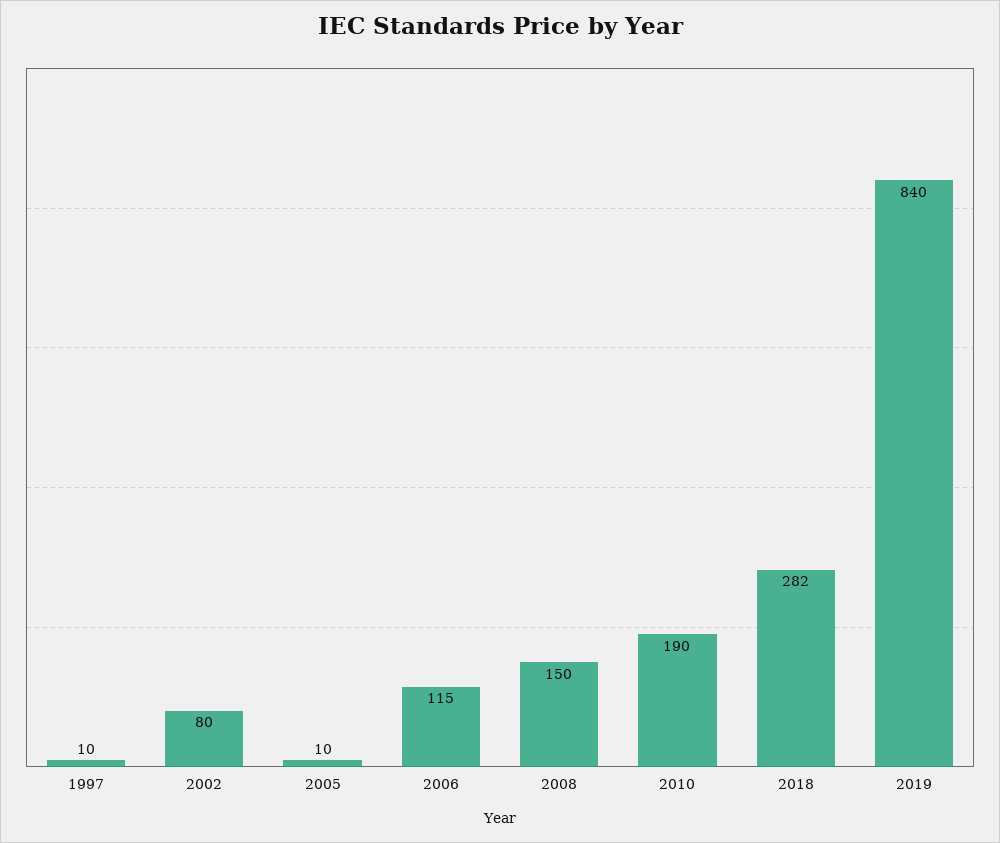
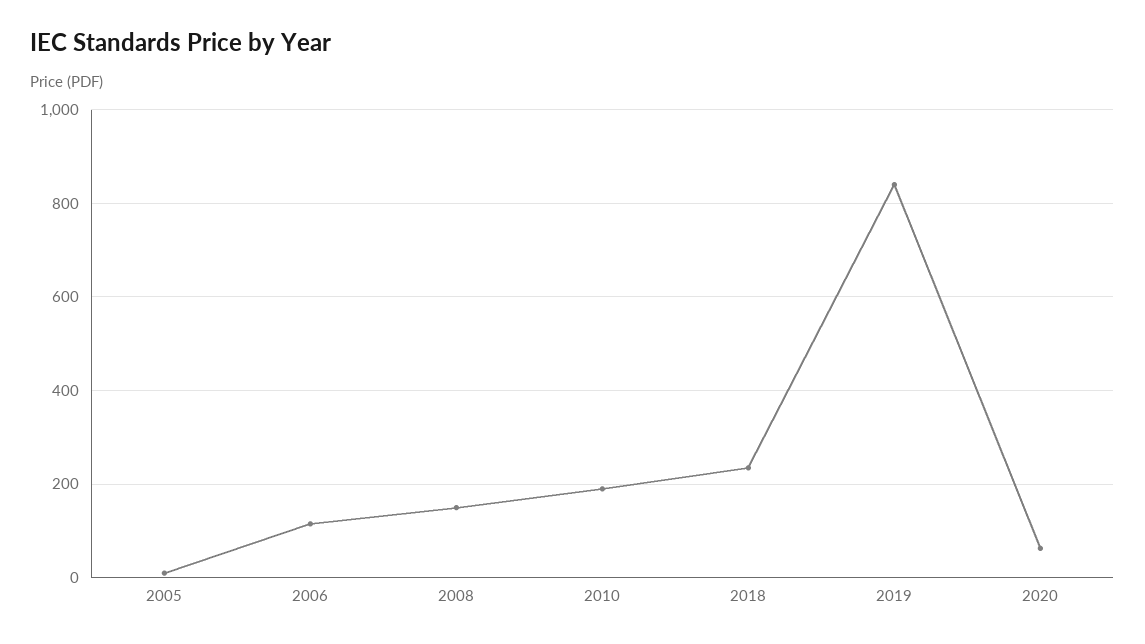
1997: 10 -> none
2002: 80 -> none
2018: 282 -> 240
2020: none -> 60

